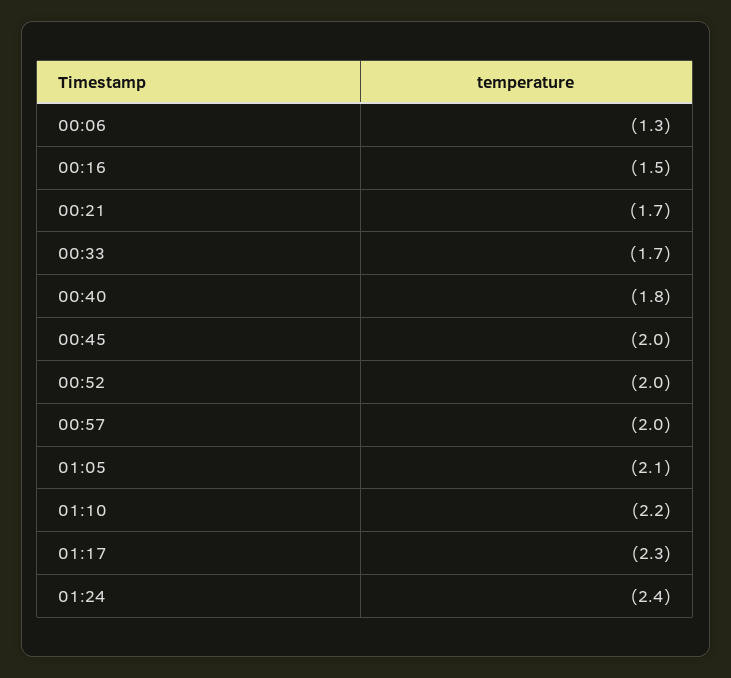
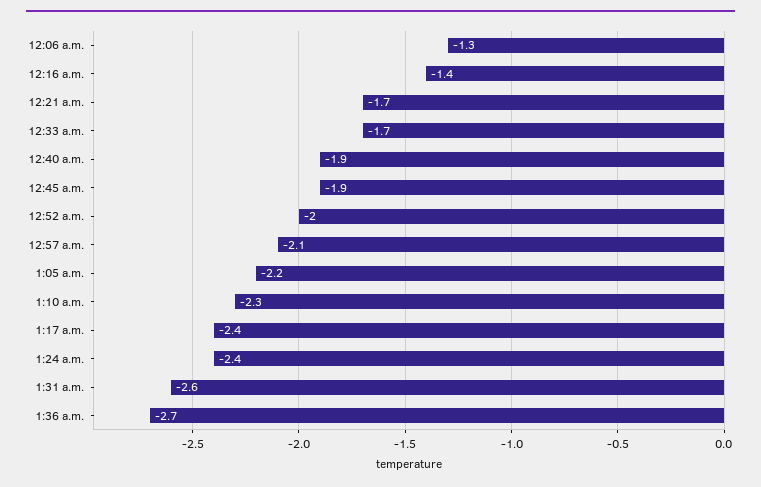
00:16: -1.5 -> -1.4
00:40: -1.8 -> -1.9
00:45: -2 -> -1.9
00:57: -2 -> -2.1
01:05: -2.1 -> -2.2
01:10: -2.2 -> -2.3
01:17: -2.3 -> -2.4
1:31 a.m.: none -> -2.6
1:36 a.m.: none -> -2.7

